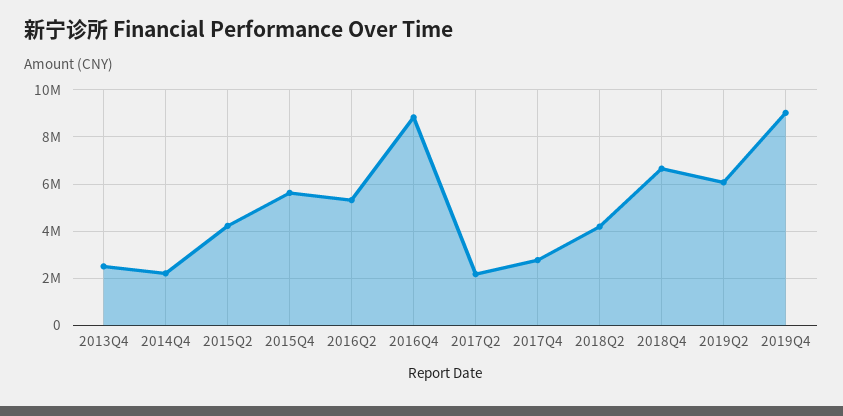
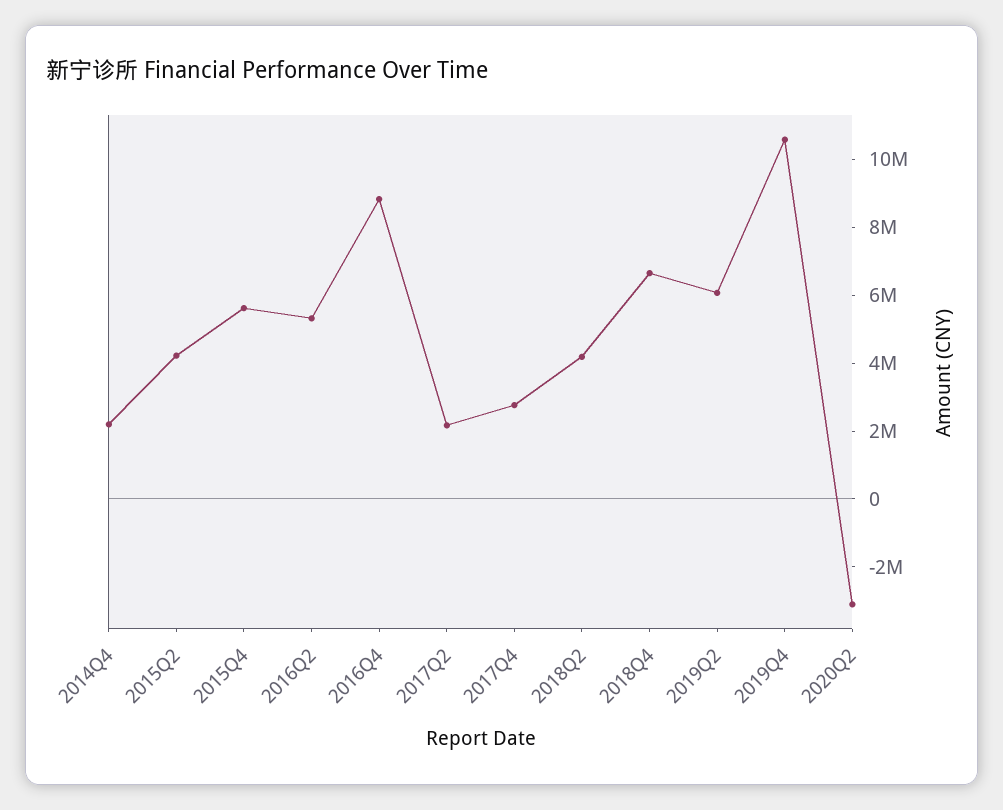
2013Q4: 2500000 -> none
2019Q4: 9000000 -> 10500000
2020Q2: none -> -3000000

